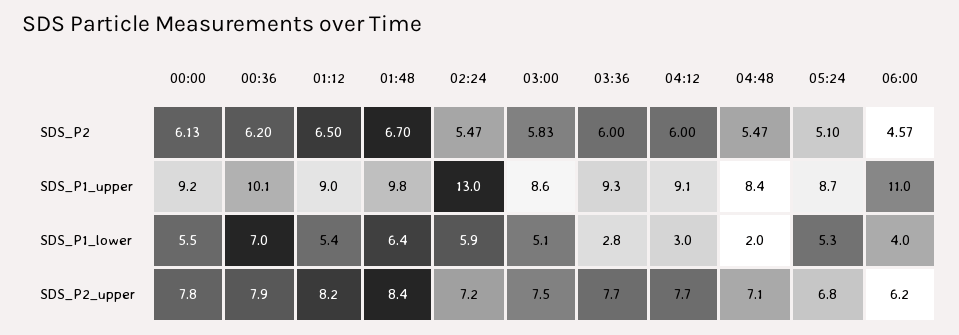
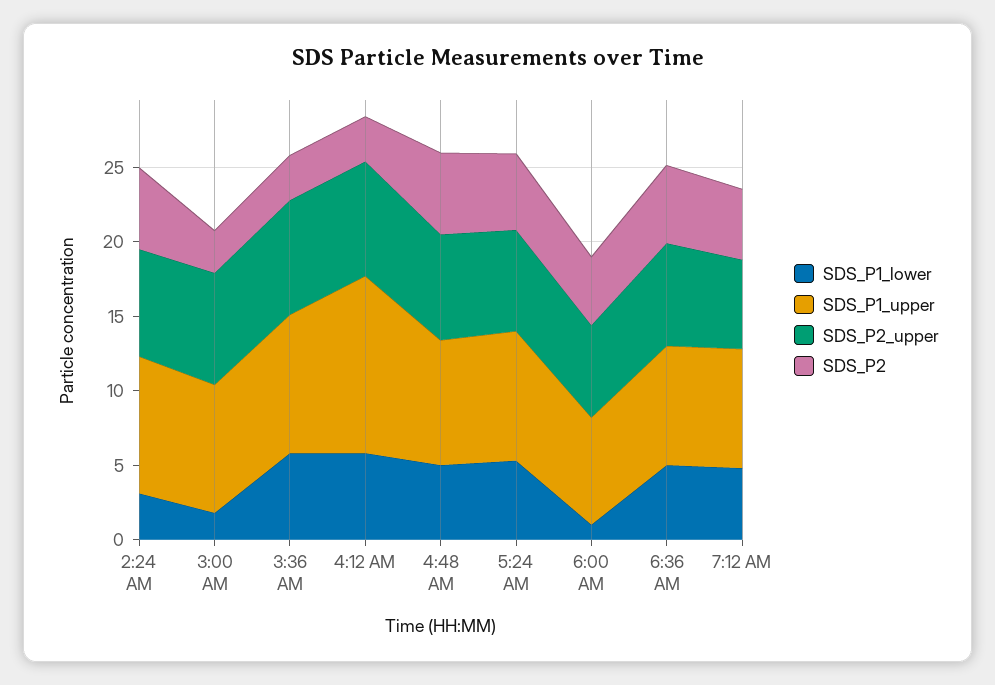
SDS_P2, 00:00: 6.13 -> none
SDS_P2, 00:36: 6.2 -> none
SDS_P2, 01:12: 6.5 -> none
SDS_P2, 01:48: 6.7 -> none
SDS_P2, 03:00: 5.83 -> 3
SDS_P2, 03:36: 6 -> 3
SDS_P2, 04:12: 6 -> 3
SDS_P1_upper, 00:00: 9.2 -> none
SDS_P1_upper, 00:36: 10.1 -> none
SDS_P1_upper, 01:12: 9 -> none
SDS_P1_upper, 01:48: 9.8 -> none
SDS_P1_upper, 02:24: 13 -> 9
SDS_P1_upper, 04:12: 9.1 -> 12
SDS_P1_upper, 06:00: 11 -> 7
SDS_P1_lower, 00:00: 5.5 -> none
SDS_P1_lower, 00:36: 7 -> none
SDS_P1_lower, 01:12: 5.4 -> none
SDS_P1_lower, 01:48: 6.4 -> none
SDS_P1_lower, 02:24: 5.9 -> 3
SDS_P1_lower, 03:00: 5.1 -> 2
SDS_P1_lower, 03:36: 2.8 -> 6
SDS_P1_lower, 04:12: 3 -> 6
SDS_P1_lower, 04:48: 2 -> 5
SDS_P1_lower, 06:00: 4 -> 1
SDS_P2_upper, 00:00: 7.8 -> none
SDS_P2_upper, 00:36: 7.9 -> none
SDS_P2_upper, 01:12: 8.2 -> none
SDS_P2_upper, 01:48: 8.4 -> none
SDS_P1_lower, 6:36 AM: none -> 5
SDS_P1_upper, 6:36 AM: none -> 8
SDS_P2_upper, 6:36 AM: none -> 7
SDS_P2, 6:36 AM: none -> 5
SDS_P1_lower, 7:12 AM: none -> 5
SDS_P1_upper, 7:12 AM: none -> 8
SDS_P2_upper, 7:12 AM: none -> 6
SDS_P2, 7:12 AM: none -> 5

